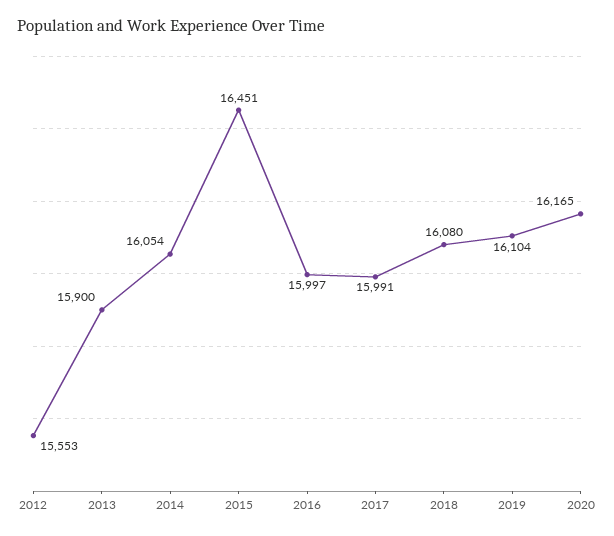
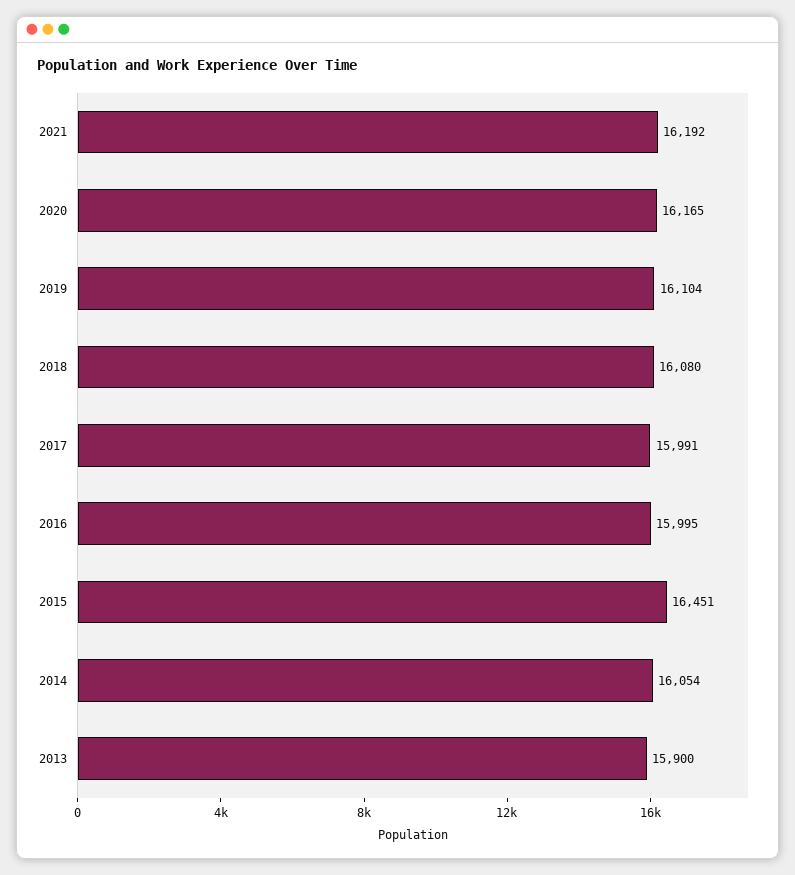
2012: 15553 -> none
2016: 15997 -> 15995
2021: none -> 16192

